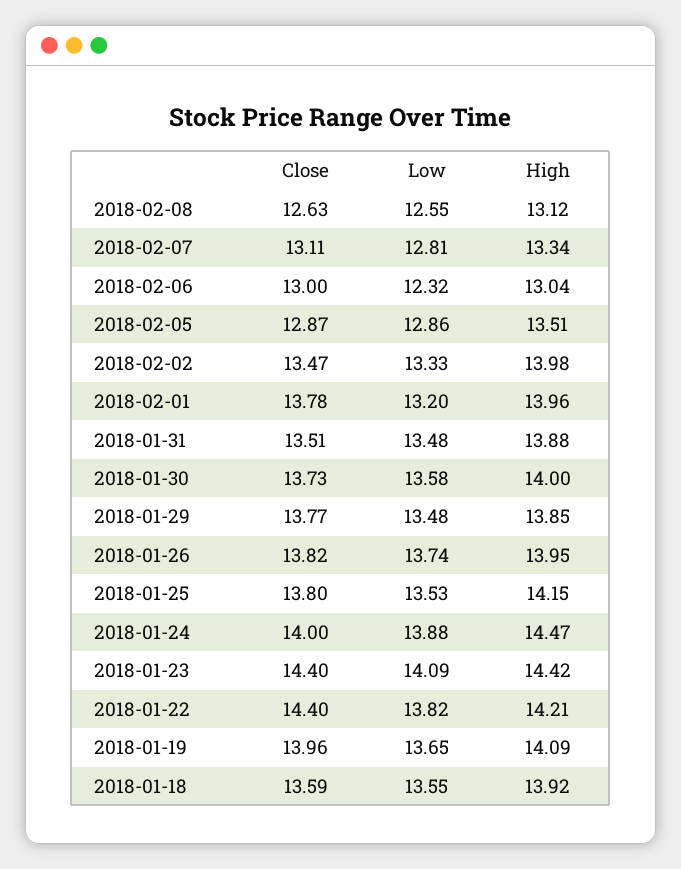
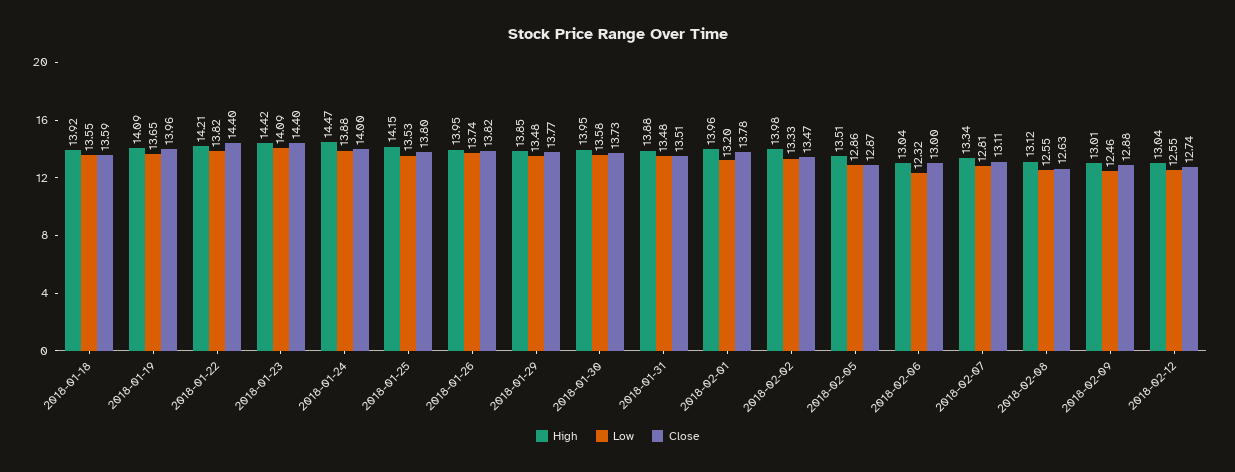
High, 2018-01-30: 14 -> 13.95
High, 2018-02-09: none -> 13.01
Low, 2018-02-09: none -> 12.46
Close, 2018-02-09: none -> 12.88
High, 2018-02-12: none -> 13.04
Low, 2018-02-12: none -> 12.55
Close, 2018-02-12: none -> 12.74

